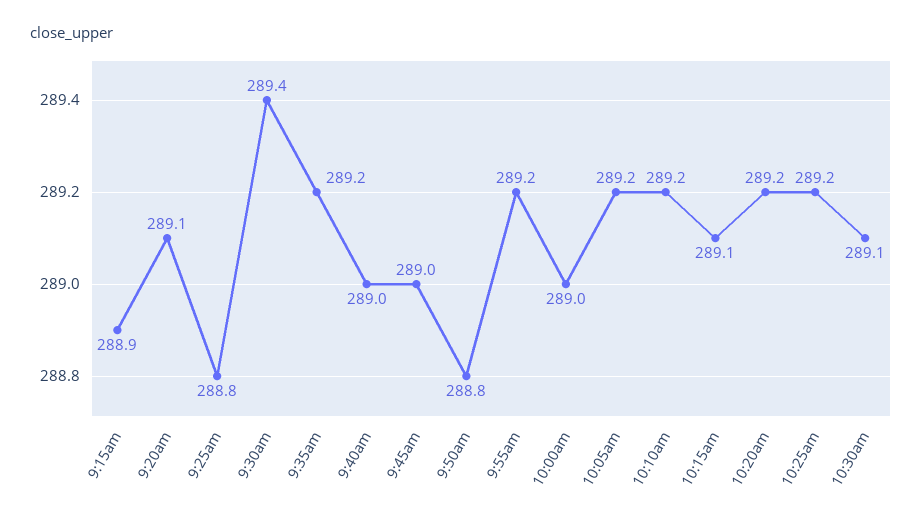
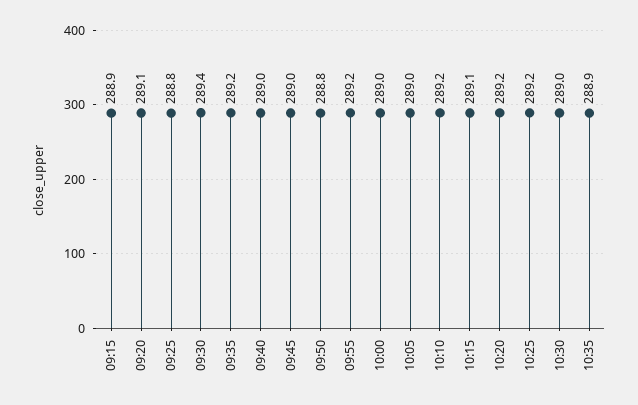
10:05am: 289.2 -> 289
10:30am: 289.1 -> 289
10:35: none -> 288.9

